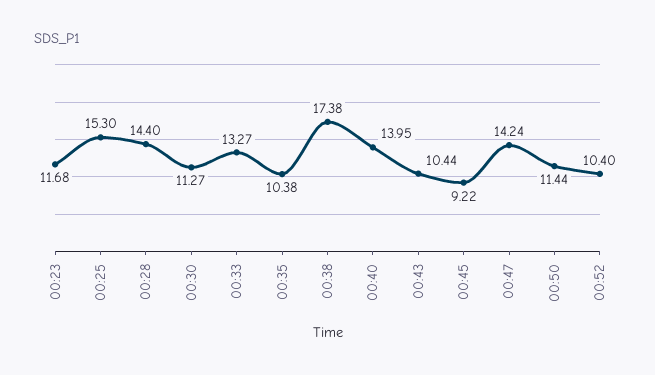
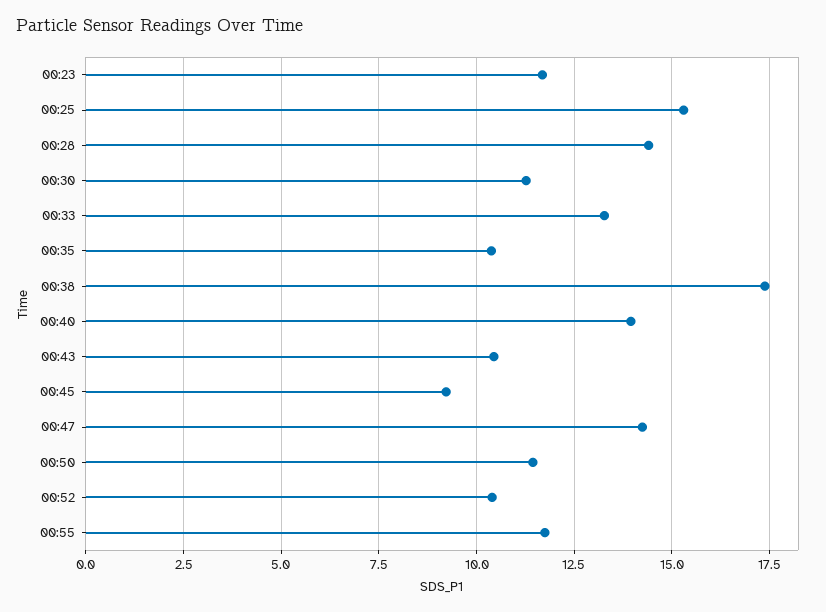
00:55: none -> 11.75

